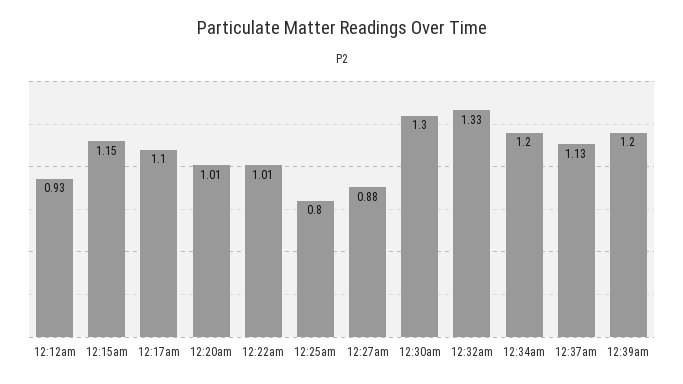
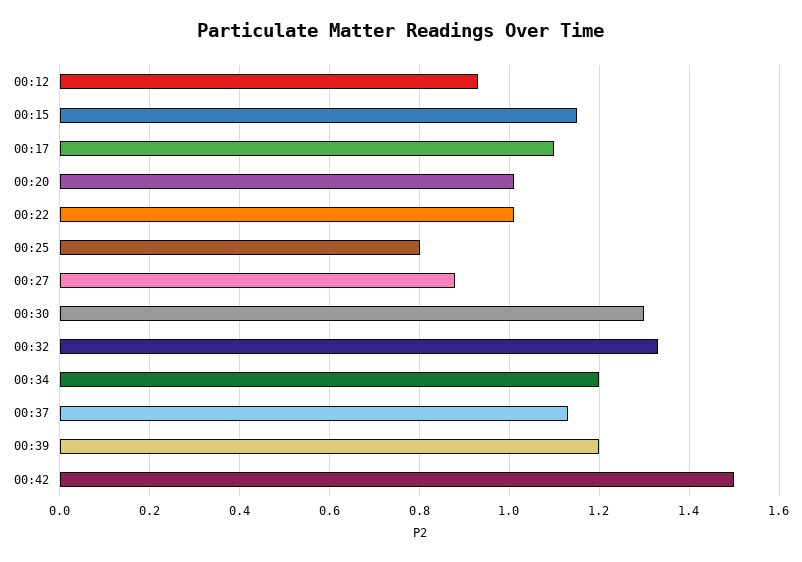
00:42: none -> 1.5

